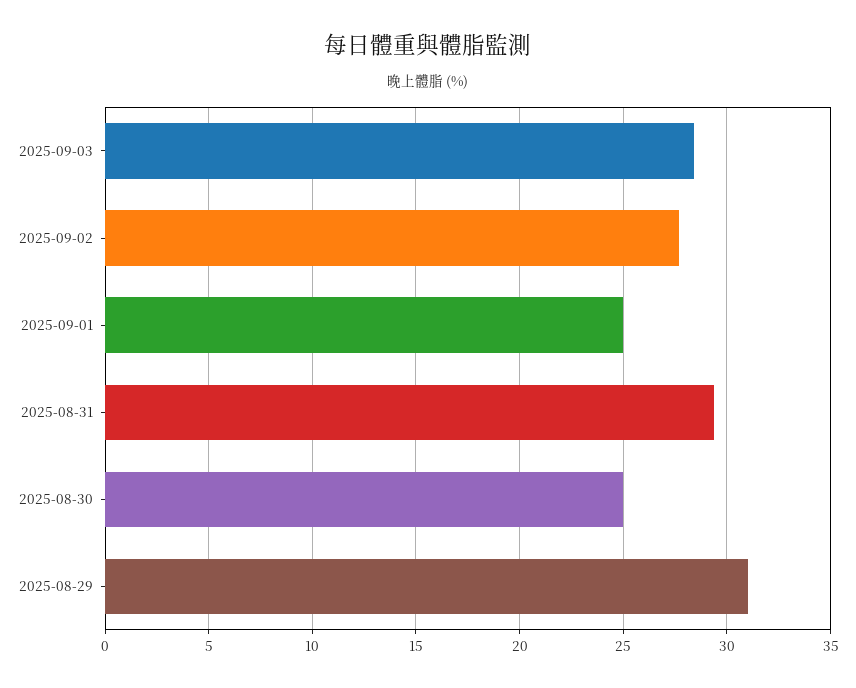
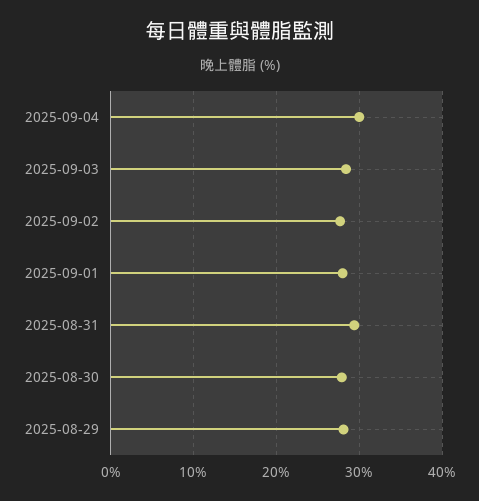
2025-09-01: 25 -> 28
2025-08-30: 25 -> 28
2025-08-29: 31 -> 28
2025-09-04: none -> 30

